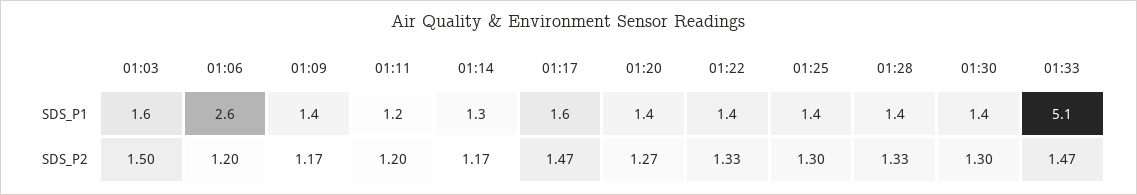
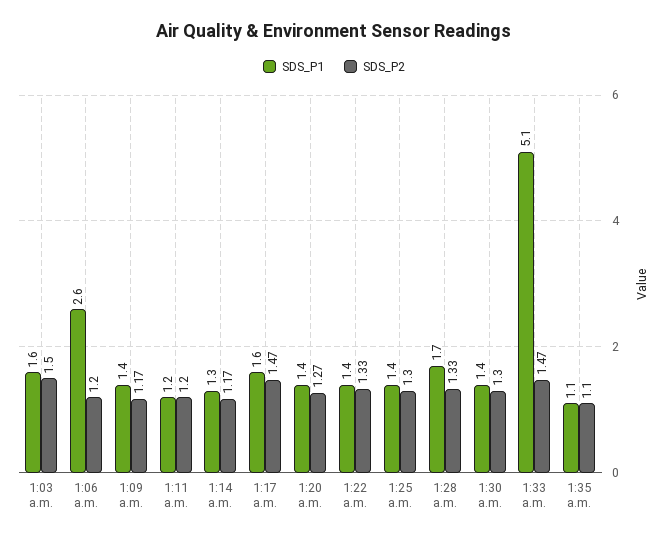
SDS_P1, 01:28: 1.4 -> 1.7
SDS_P1, 1:35 a.m.: none -> 1.1
SDS_P2, 1:35 a.m.: none -> 1.1

